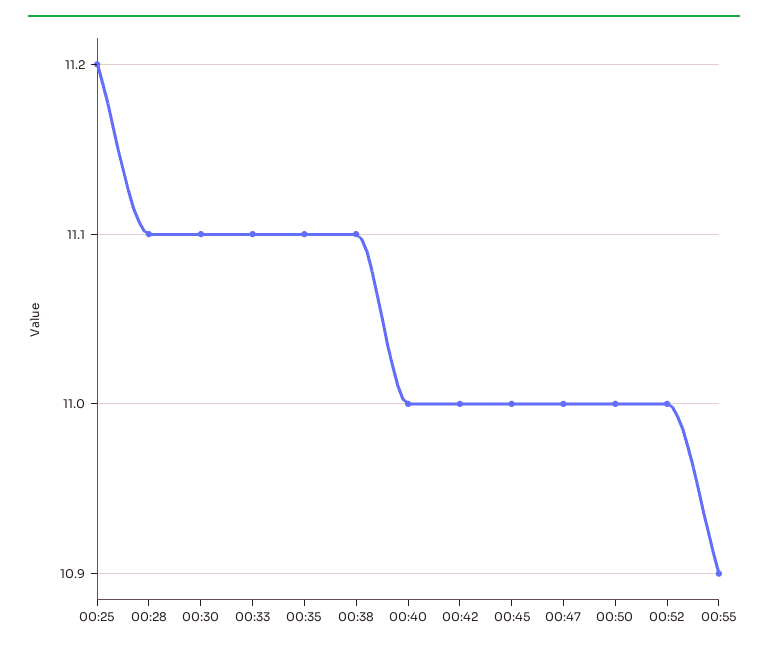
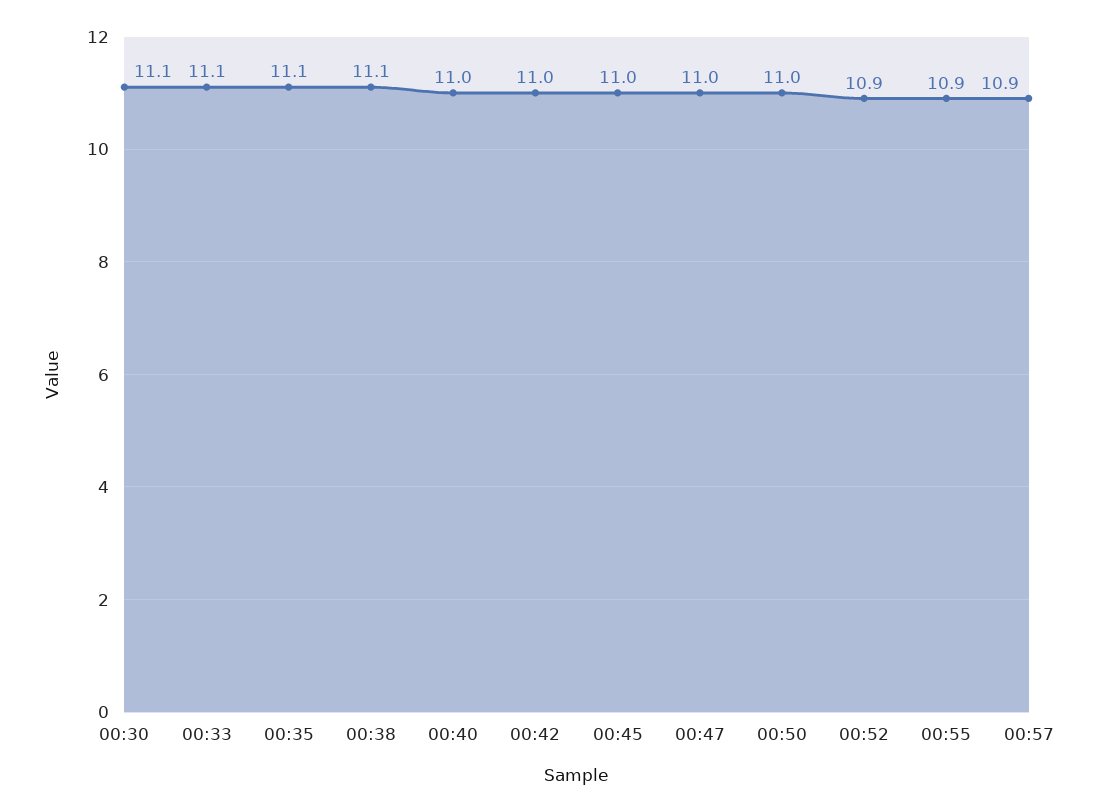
00:25: 11.2 -> none
00:28: 11.1 -> none
00:52: 11 -> 10.9
00:57: none -> 10.9

